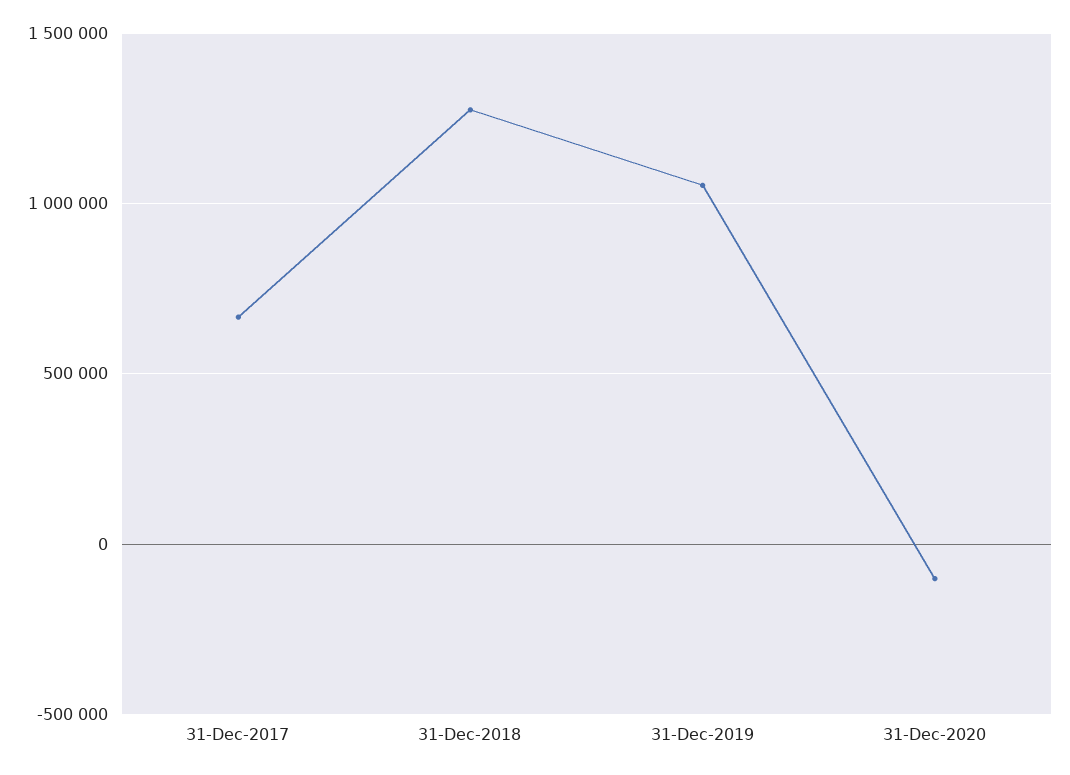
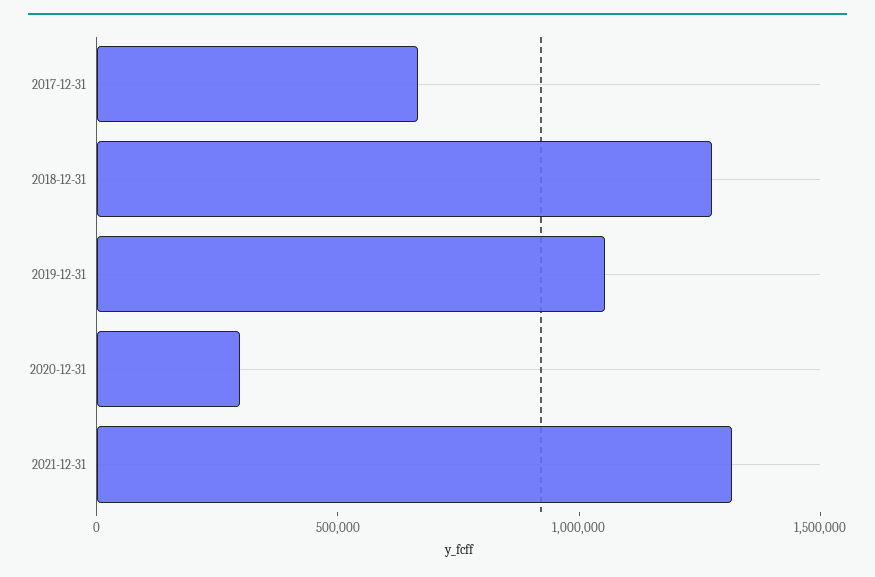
31-Dec-2020: -100000 -> 300000
2021-12-31: none -> 1300000

